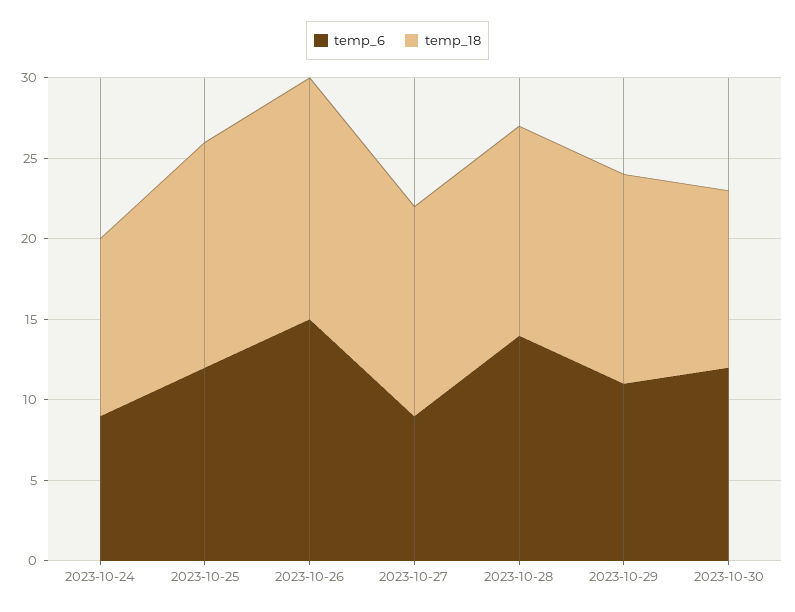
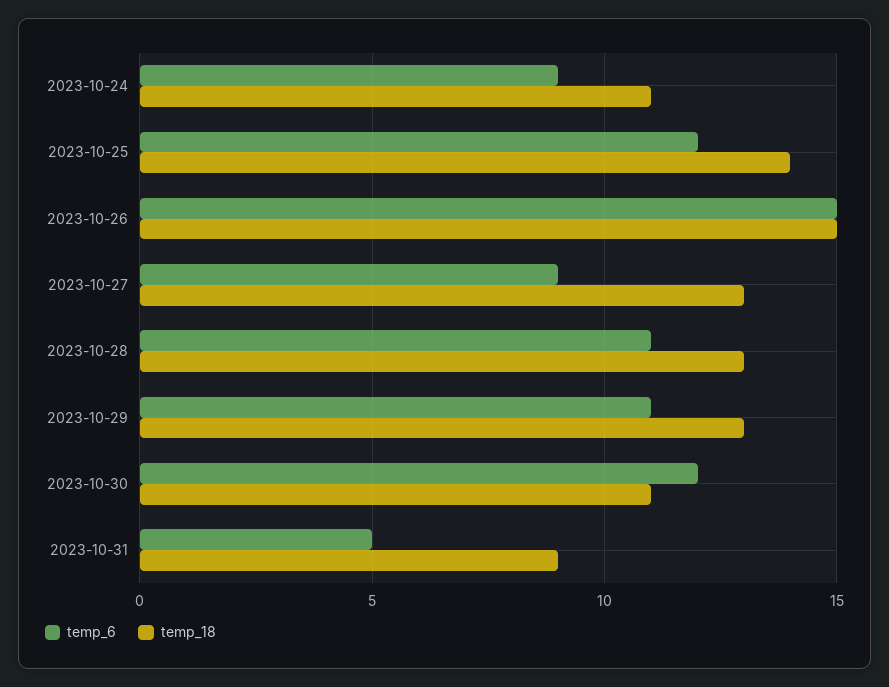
temp_6, 2023-10-28: 14 -> 11
temp_6, 2023-10-31: none -> 5
temp_18, 2023-10-31: none -> 9

